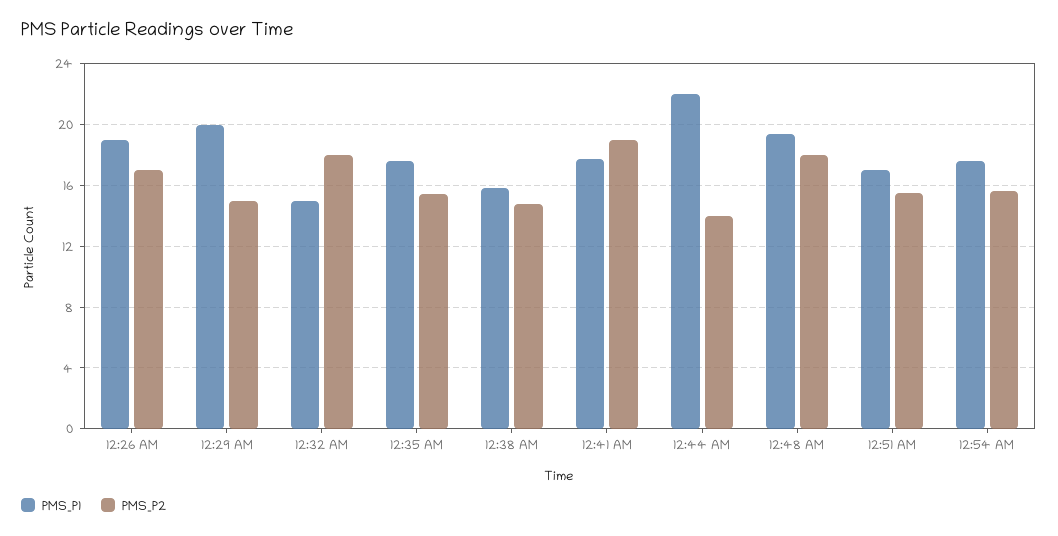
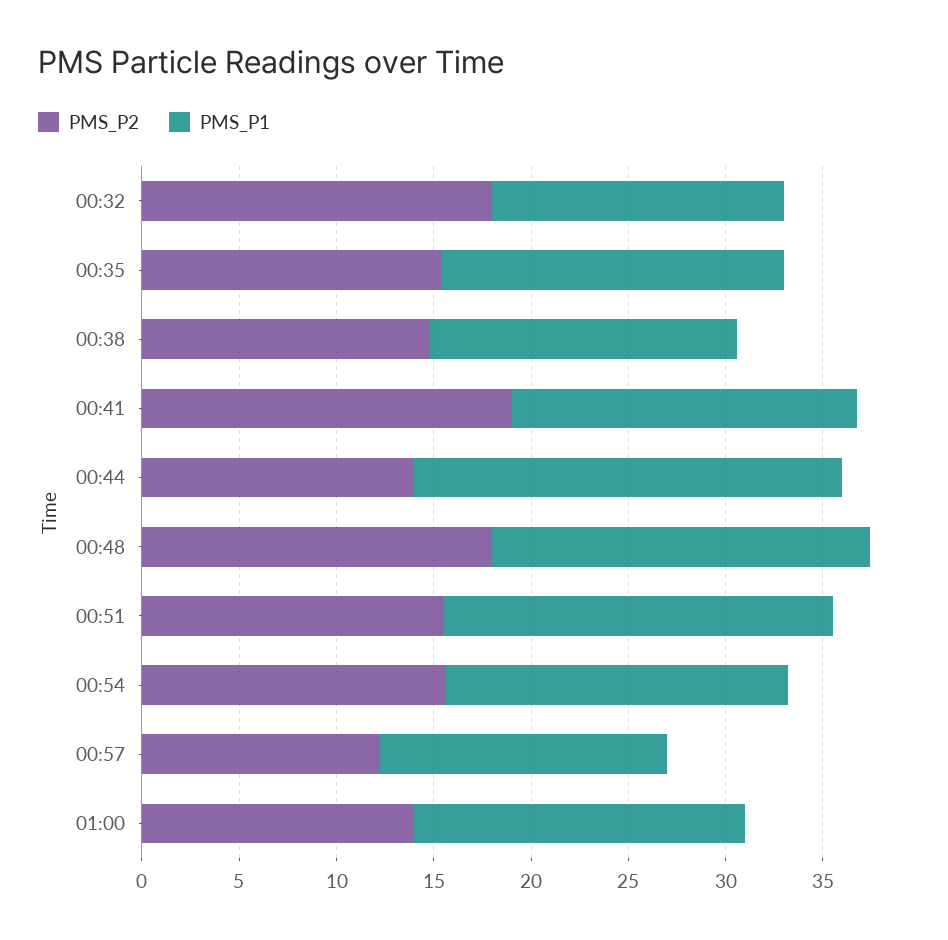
PMS_P1, 12:26 AM: 19 -> none
PMS_P2, 12:26 AM: 17 -> none
PMS_P1, 12:29 AM: 20 -> none
PMS_P2, 12:29 AM: 15 -> none
PMS_P1, 12:51 AM: 17 -> 20
PMS_P2, 00:57: none -> 12
PMS_P1, 00:57: none -> 15
PMS_P2, 01:00: none -> 14
PMS_P1, 01:00: none -> 17

